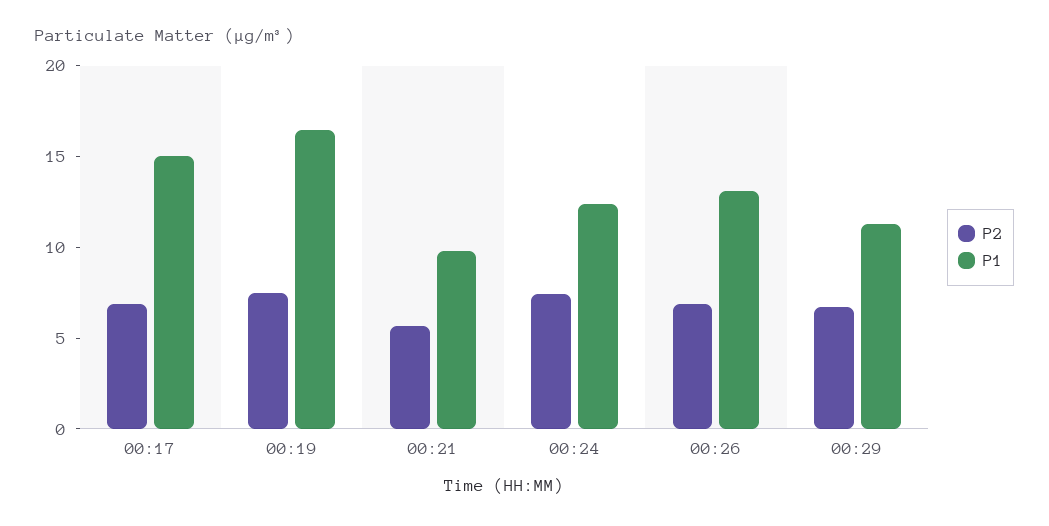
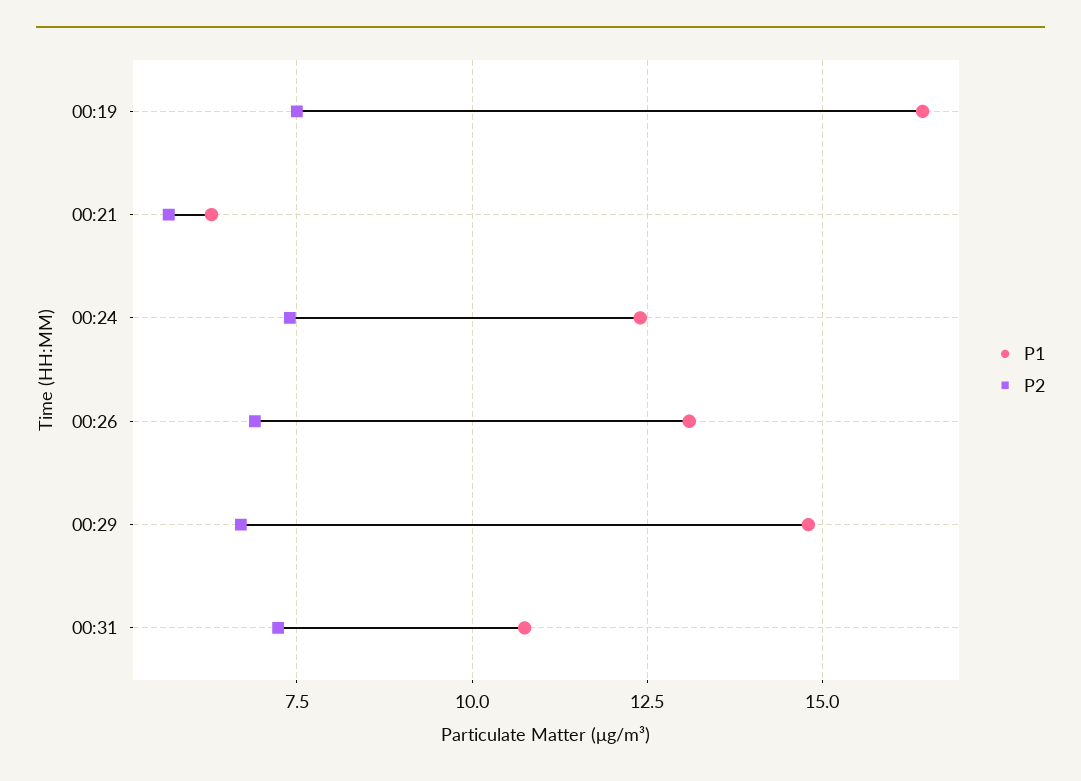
P2, 00:17: 7 -> none
P1, 00:17: 15 -> none
P1, 00:21: 10 -> 6.25
P1, 00:29: 11 -> 14.75
P1, 00:31: none -> 10.75
P2, 00:31: none -> 7.25

